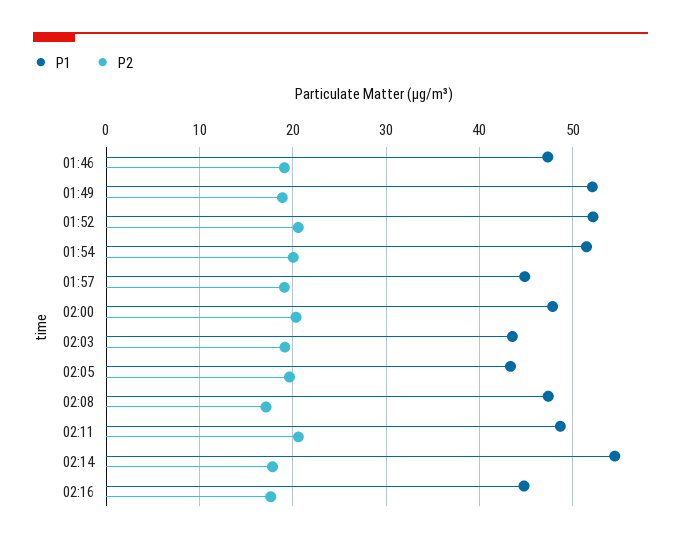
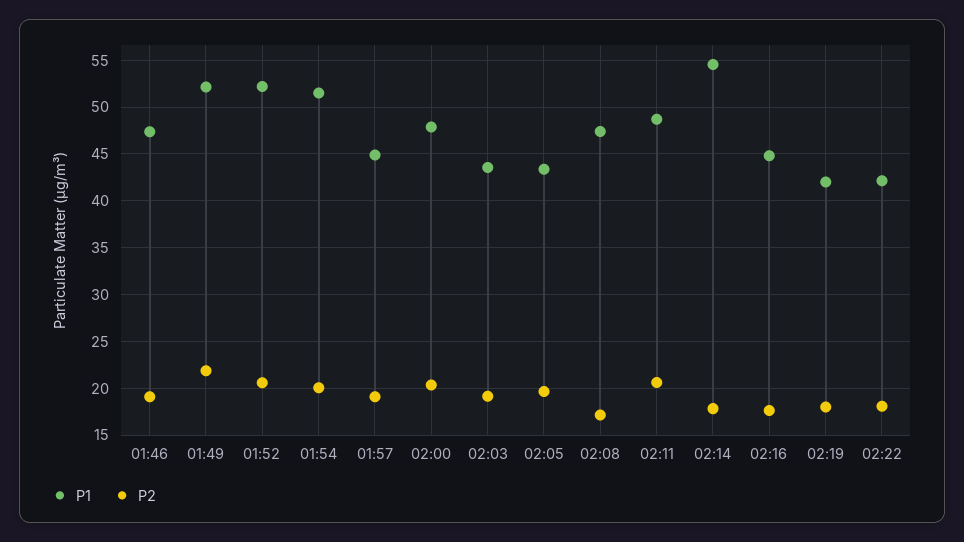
P2, 01:49: 19 -> 22
P1, 02:19: none -> 42
P2, 02:19: none -> 18
P1, 02:22: none -> 42
P2, 02:22: none -> 18

